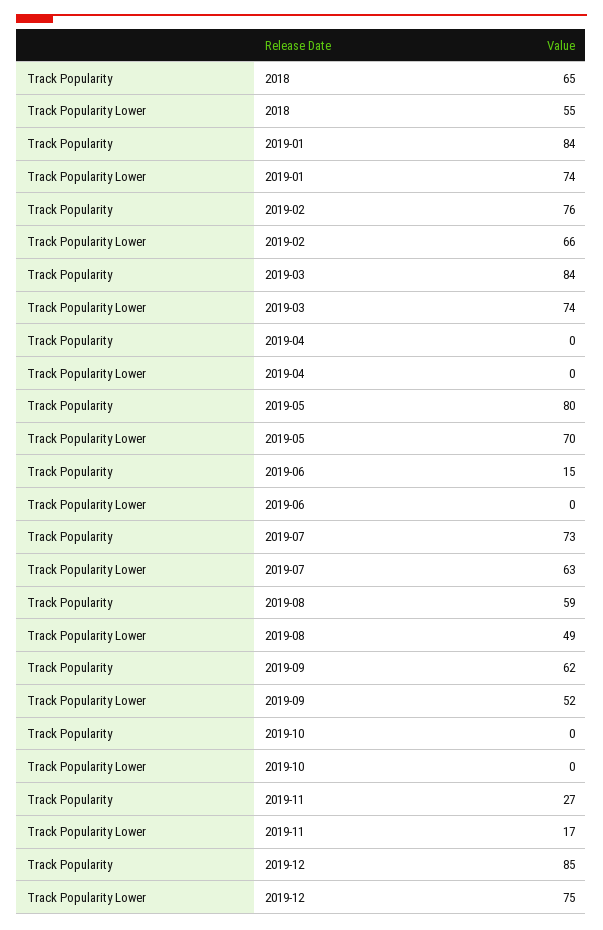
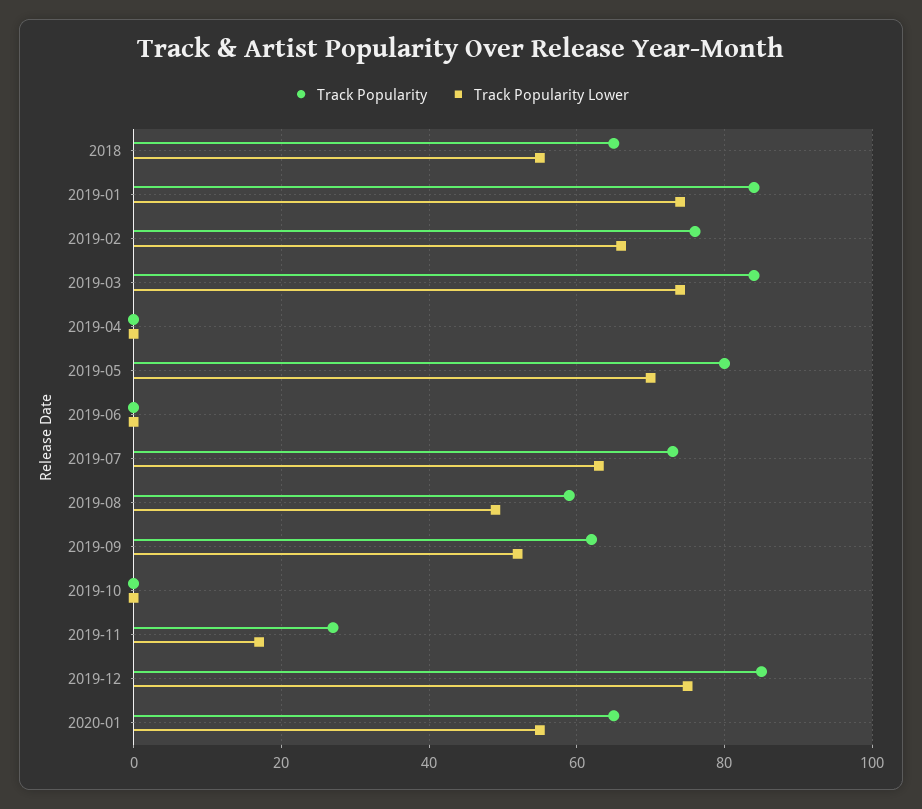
Track Popularity, 2019-06: 15 -> 0
Track Popularity, 2020-01: none -> 65
Track Popularity Lower, 2020-01: none -> 55

